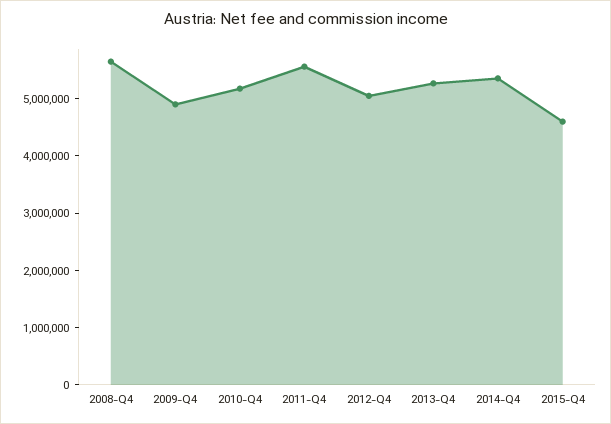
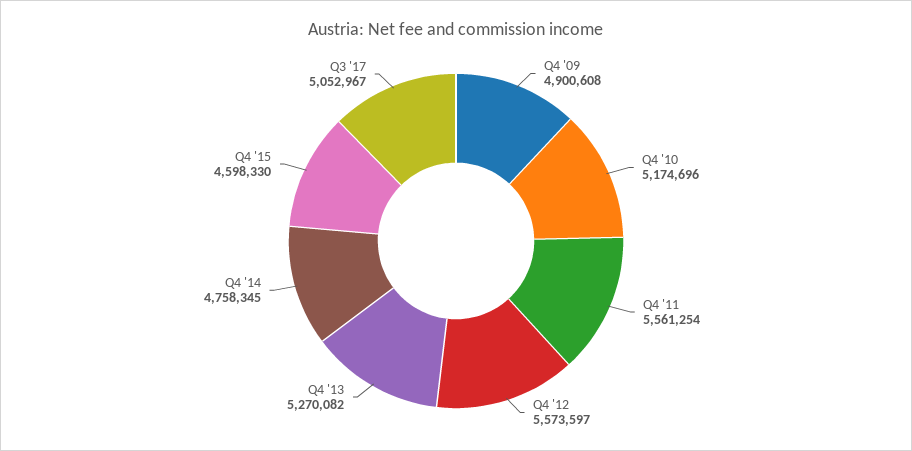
2008-Q4: 5600000 -> none
2012-Q4: 5000000 -> 5573597
2014-Q4: 5400000 -> 4758345
Q3 '17: none -> 5052967

